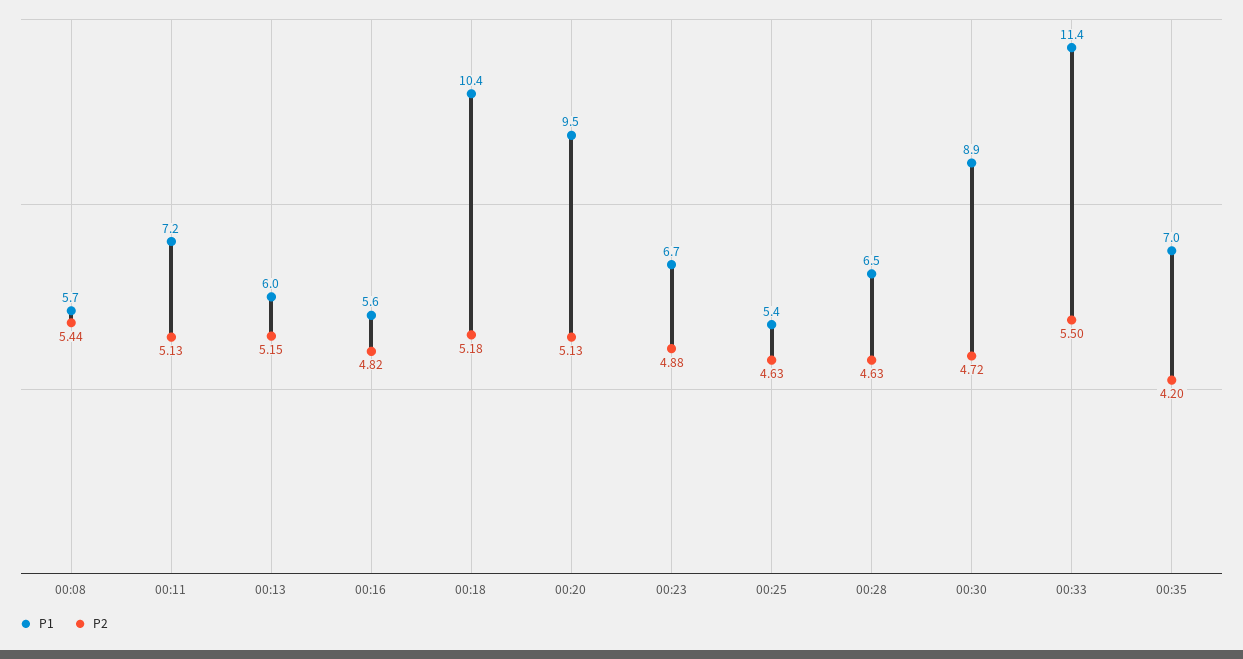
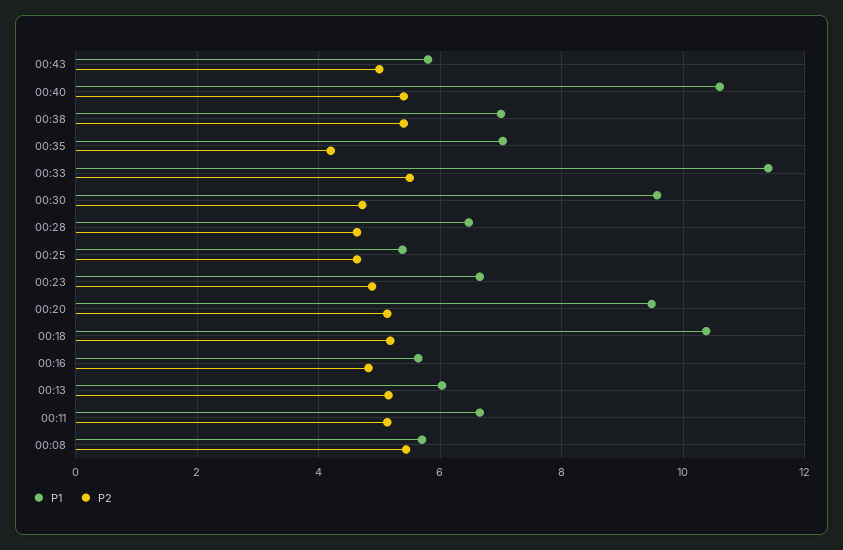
P1, 00:11: 7.2 -> 6.6
P1, 00:30: 8.9 -> 9.6
P1, 00:43: none -> 5.8
P2, 00:43: none -> 5
P1, 00:40: none -> 10.6
P2, 00:40: none -> 5.4
P1, 00:38: none -> 7
P2, 00:38: none -> 5.4

